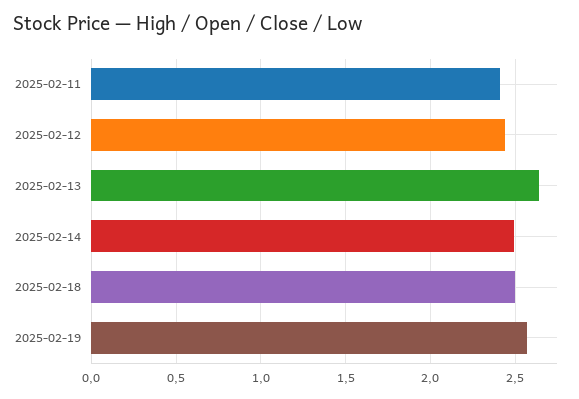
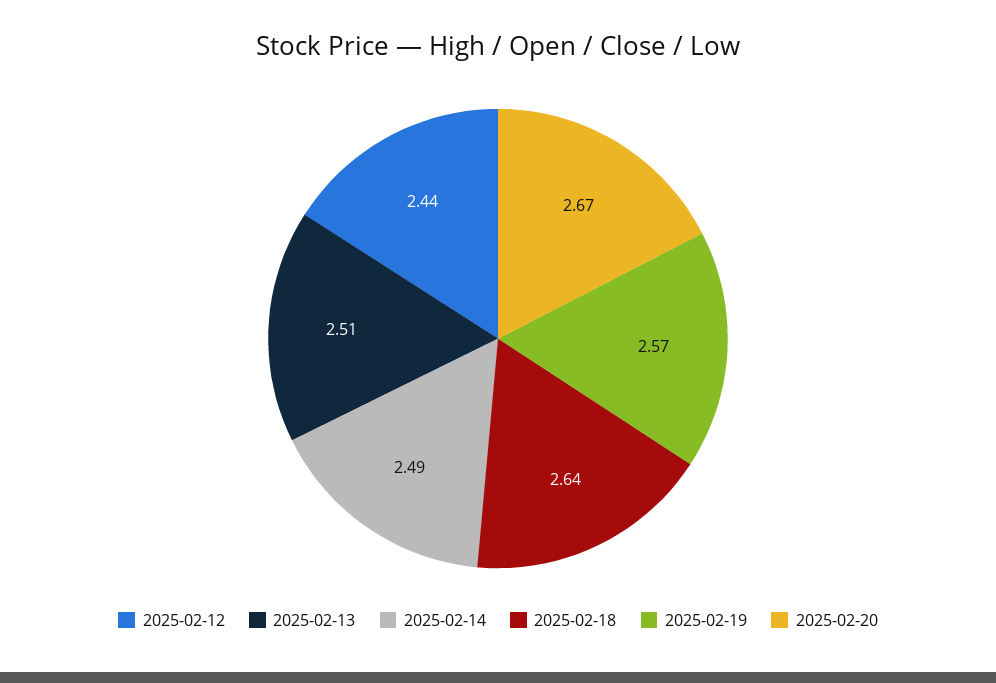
2025-02-11: 2.4 -> none
2025-02-13: 2.65 -> 2.51
2025-02-18: 2.5 -> 2.64
2025-02-20: none -> 2.67

